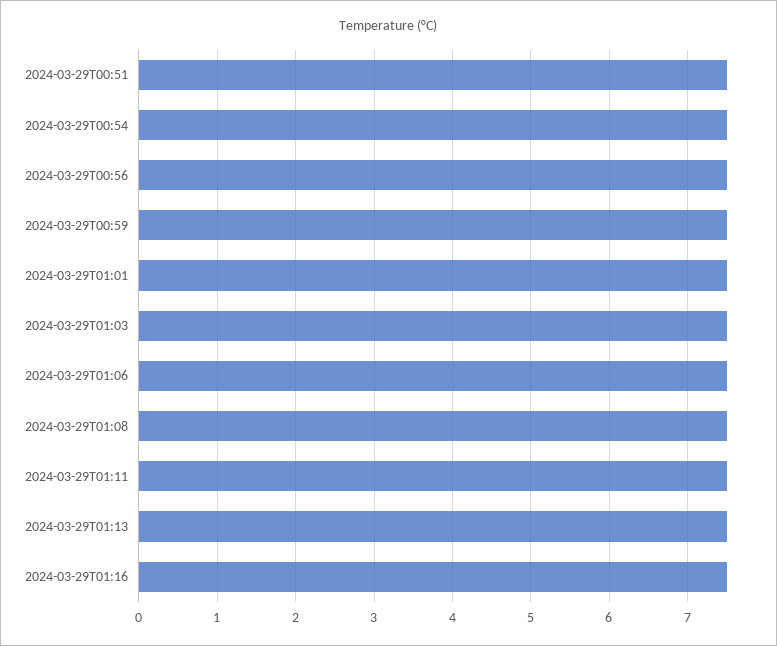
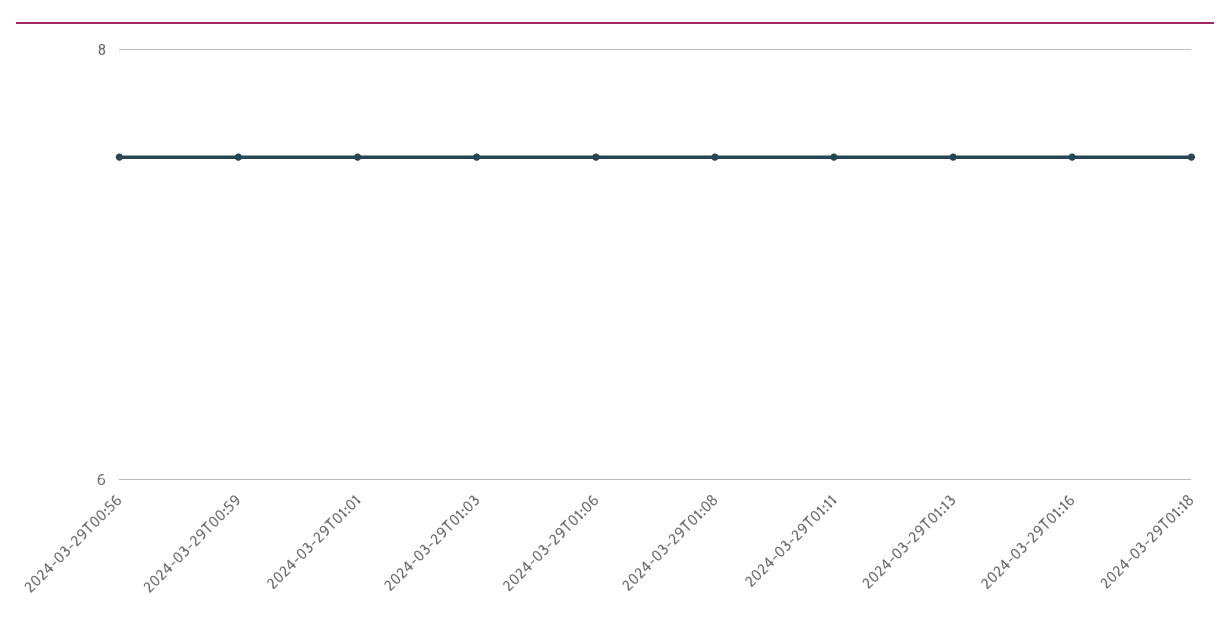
2024-03-29T00:51: 7.5 -> none
2024-03-29T00:54: 7.5 -> none
2024-03-29T01:18: none -> 7.5

